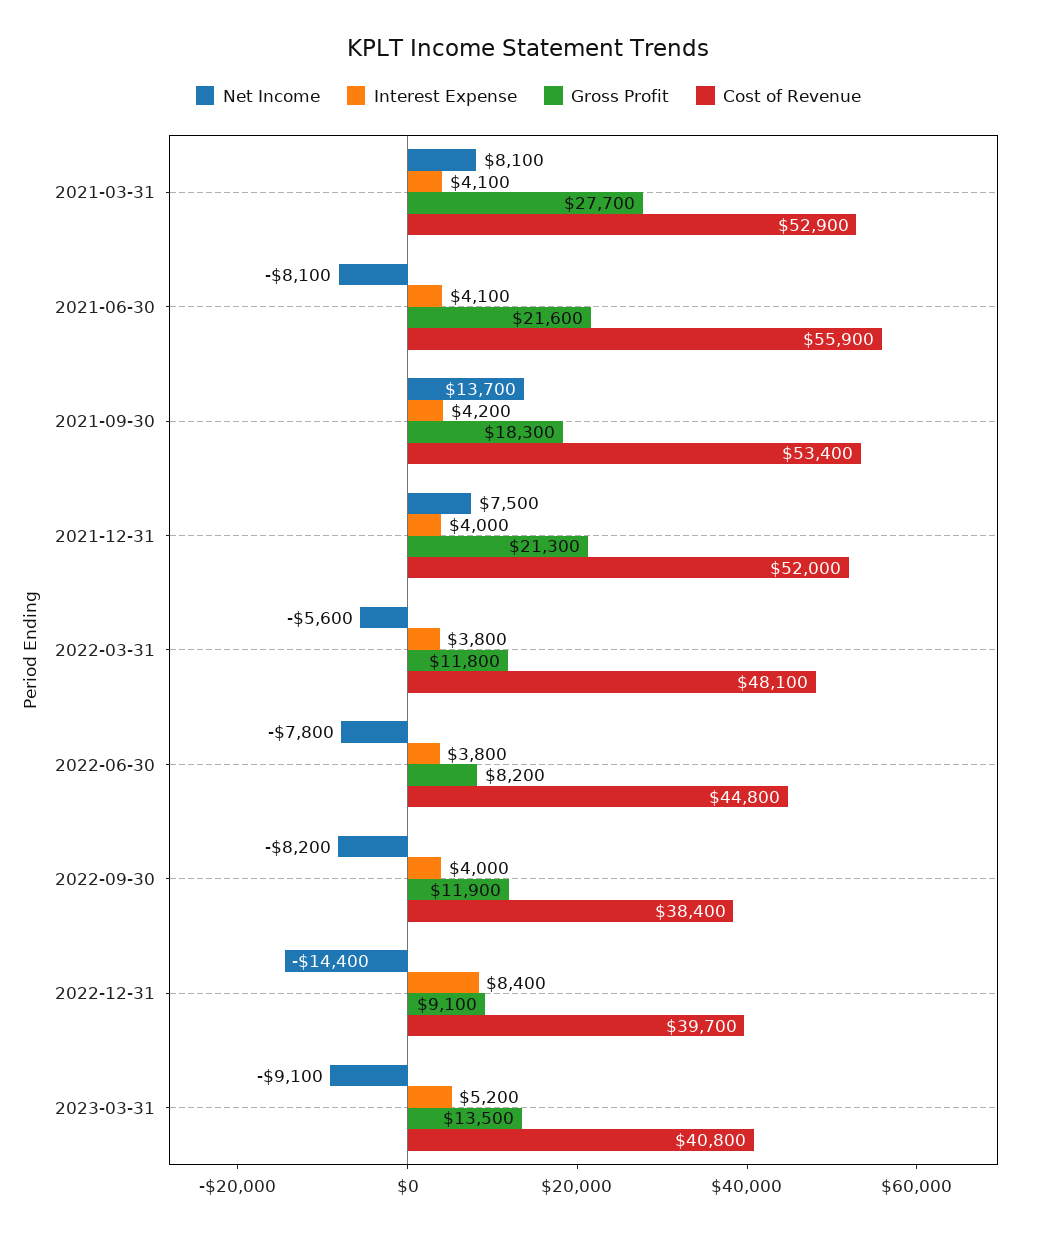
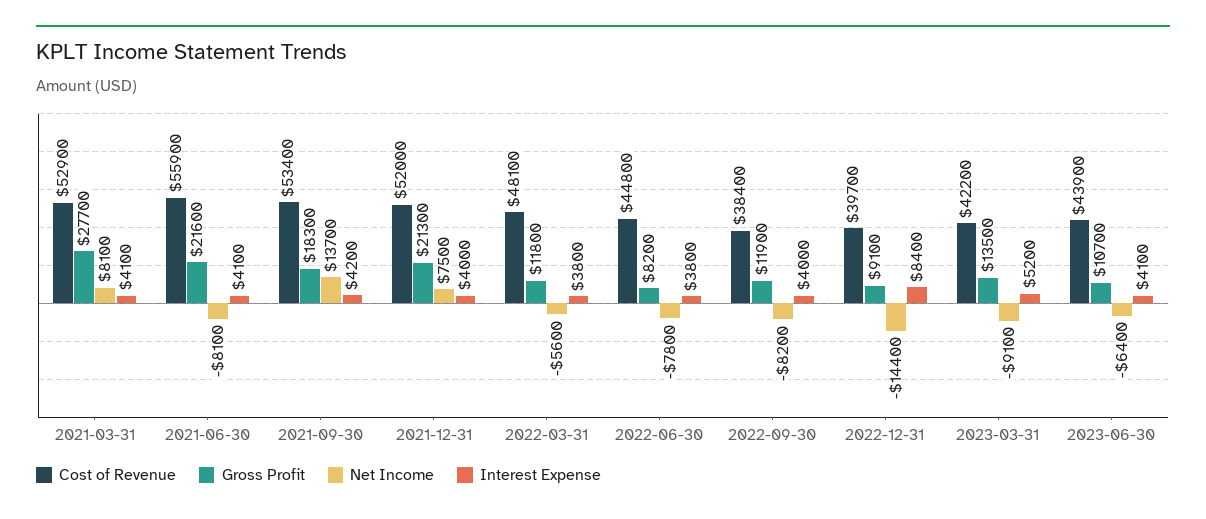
Cost of Revenue, 2023-03-31: 40800 -> 42200
Cost of Revenue, 2023-06-30: none -> 43900
Gross Profit, 2023-06-30: none -> 10700
Net Income, 2023-06-30: none -> -6400
Interest Expense, 2023-06-30: none -> 4100

